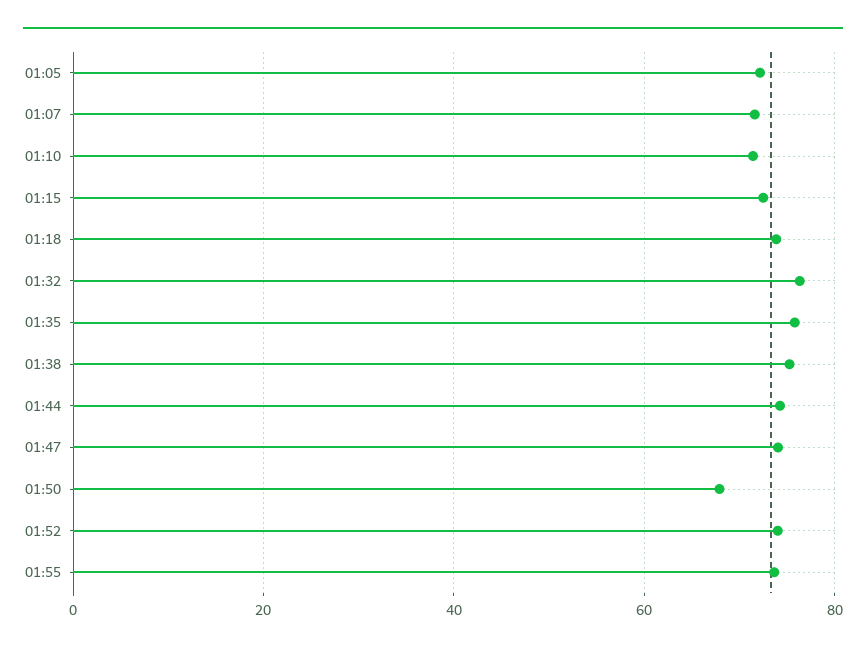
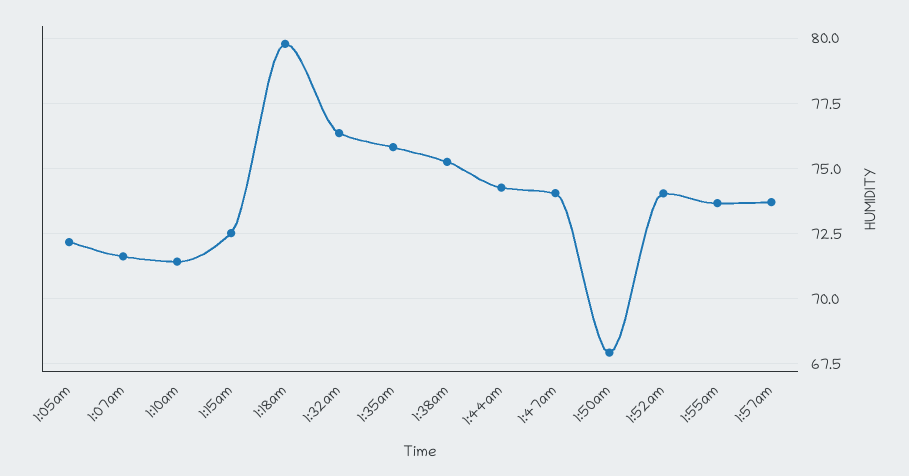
01:18: 74 -> 79.75
1:57am: none -> 73.75

